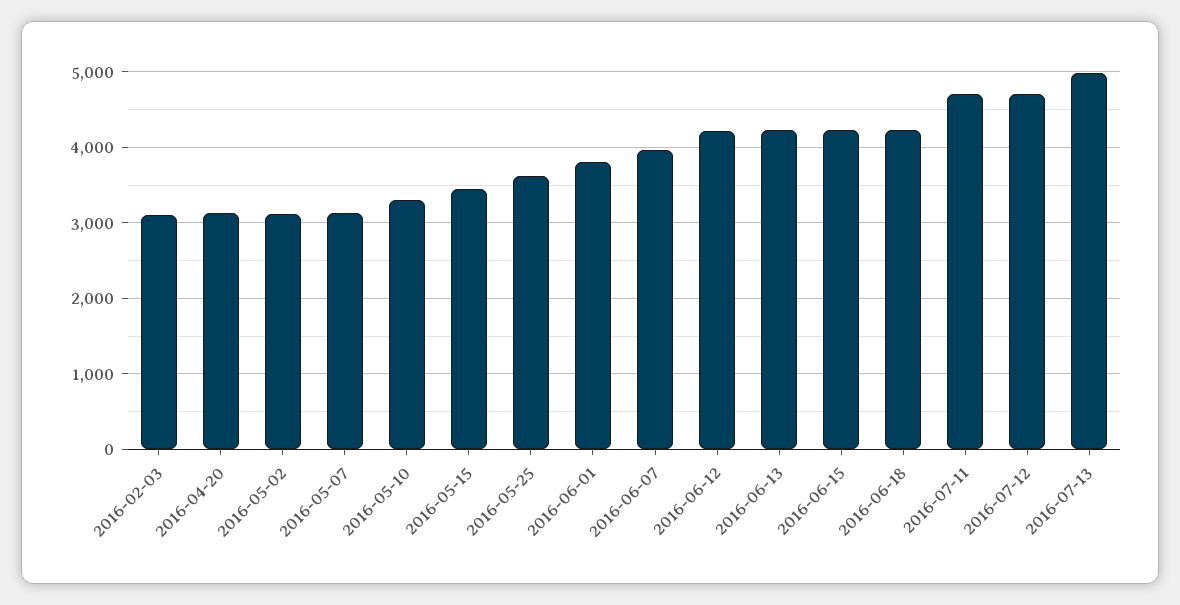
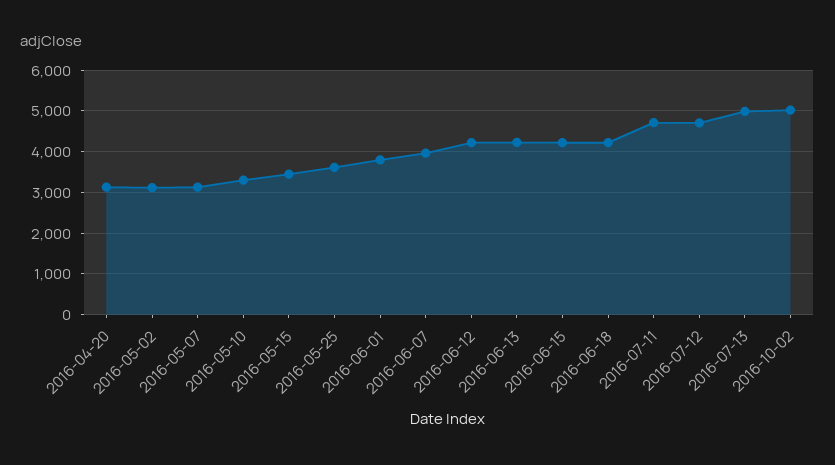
2016-02-03: 3100 -> none
2016-10-02: none -> 5000

